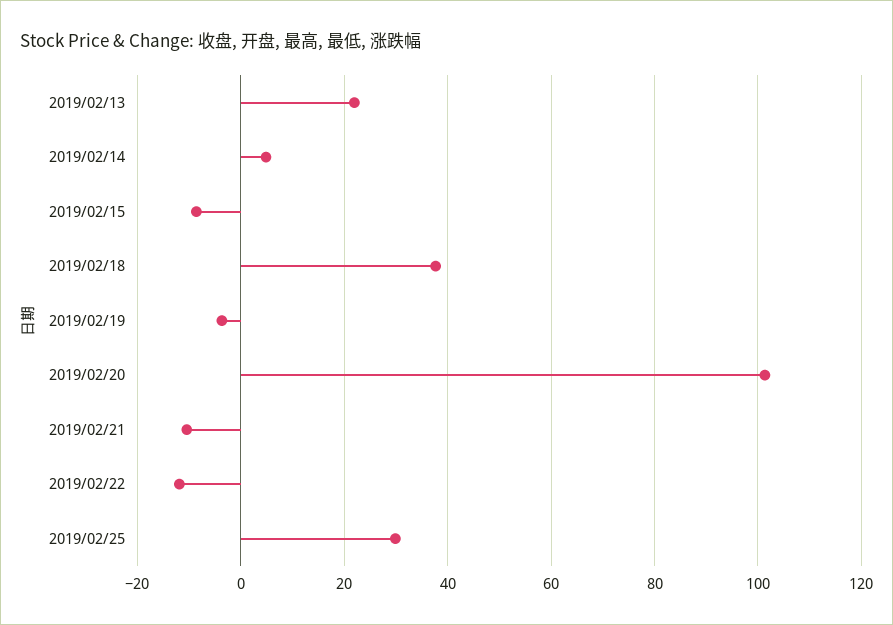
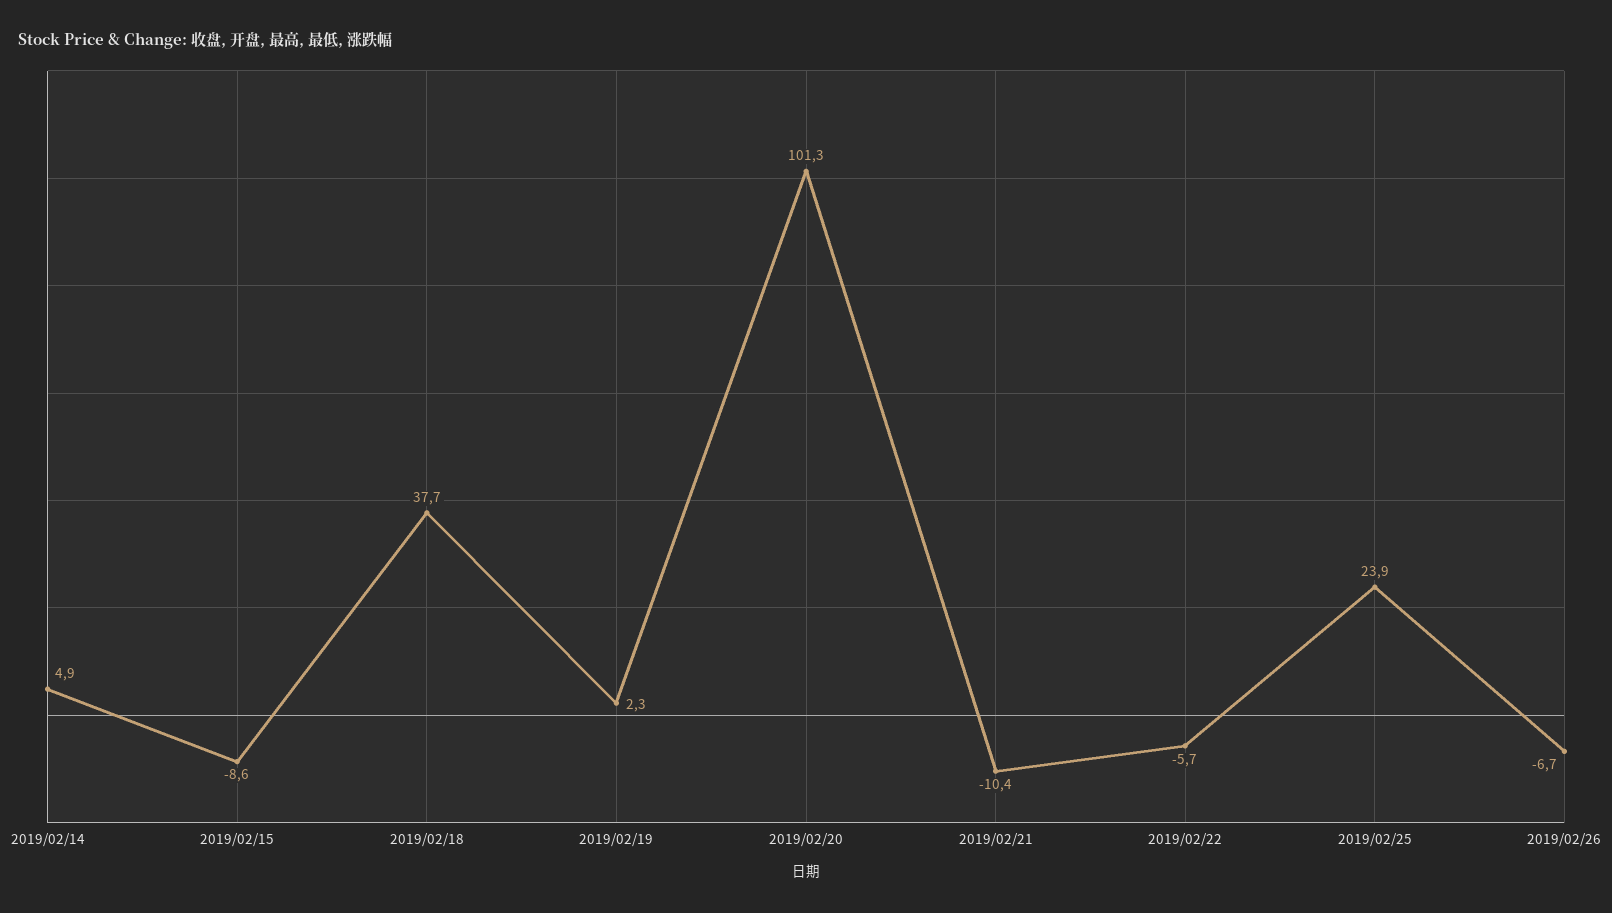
2019/02/13: 22 -> none
2019/02/19: -4 -> 2.3
2019/02/22: -12 -> -5.7
2019/02/25: 30 -> 23.9
2019/02/26: none -> -6.7

